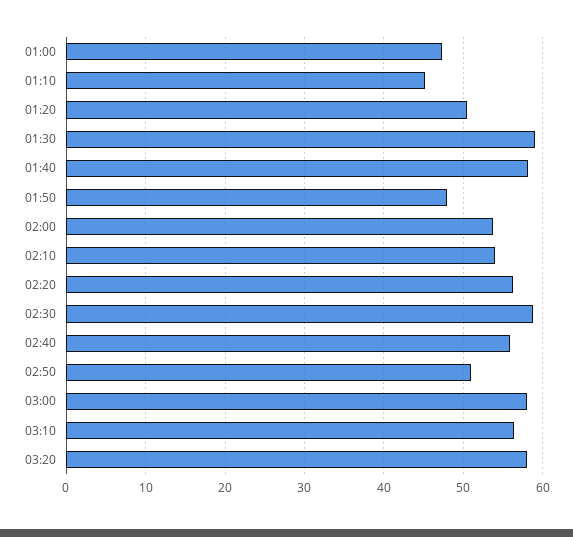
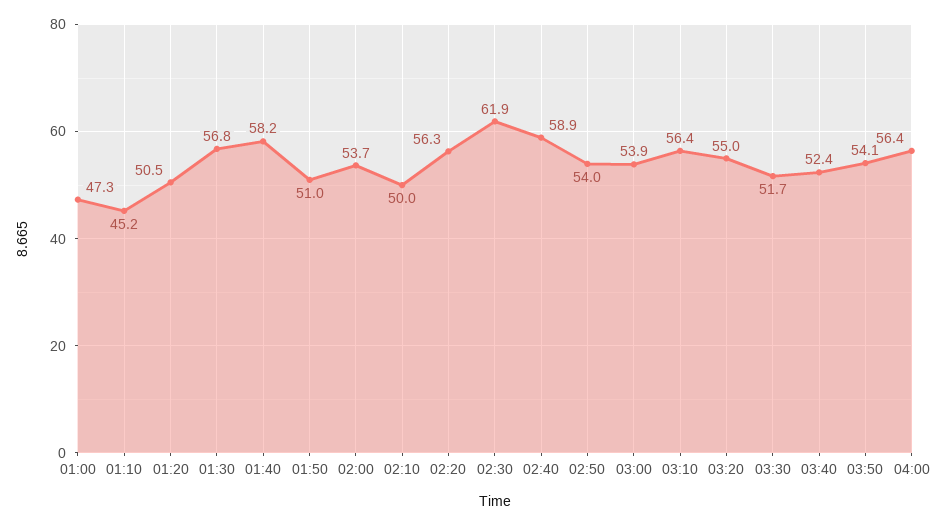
01:30: 59 -> 56.8
01:50: 48 -> 51
02:10: 54 -> 50
02:30: 59 -> 61.9
02:40: 56 -> 58.9
02:50: 51 -> 54
03:00: 58 -> 53.9
03:20: 58 -> 55
03:30: none -> 51.7
03:40: none -> 52.4
03:50: none -> 54.1
04:00: none -> 56.4

